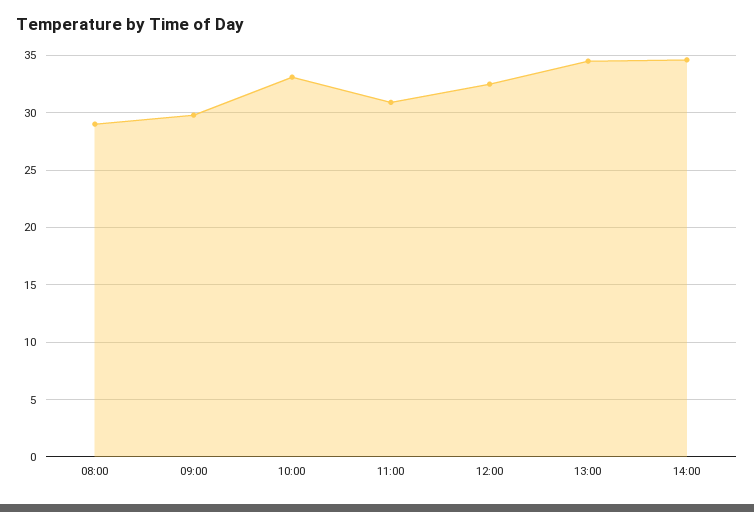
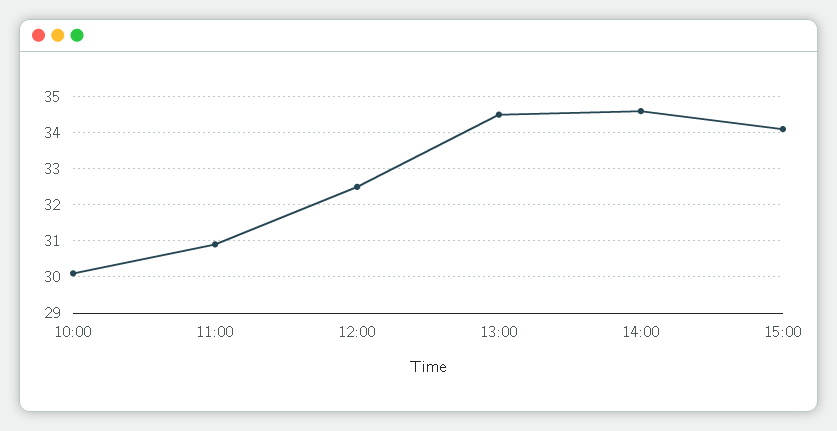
08:00: 29 -> none
09:00: 30 -> none
10:00: 33 -> 30
15:00: none -> 34

